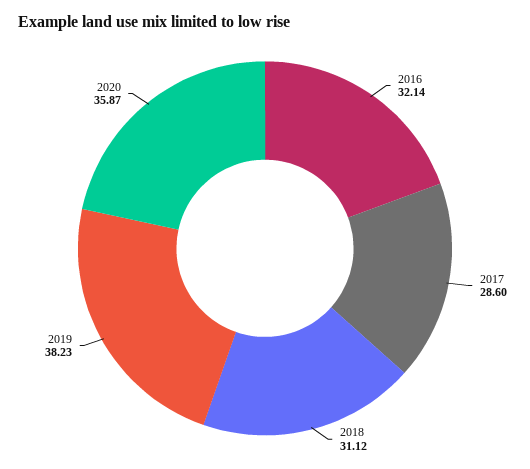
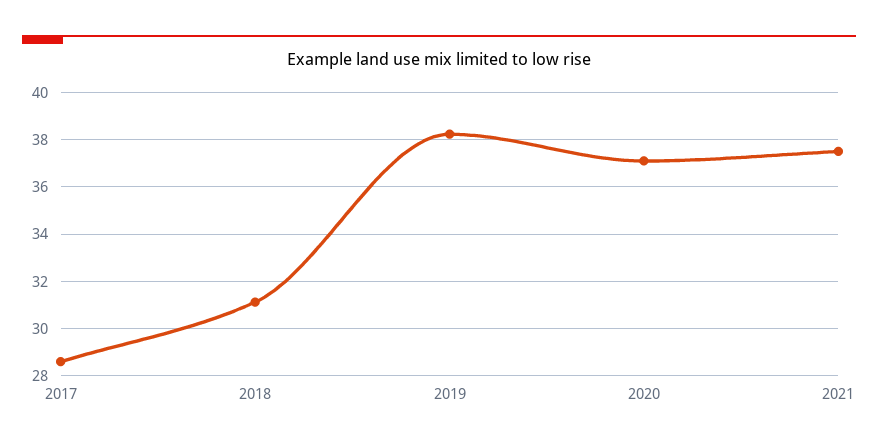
2016: 32.14 -> none
2020: 35.87 -> 37
2021: none -> 37.5

